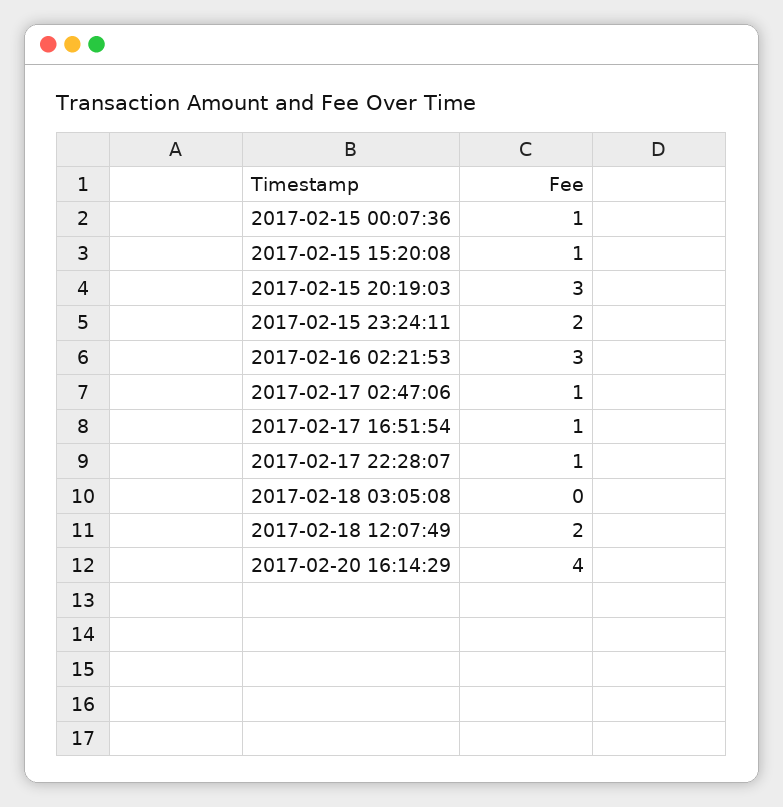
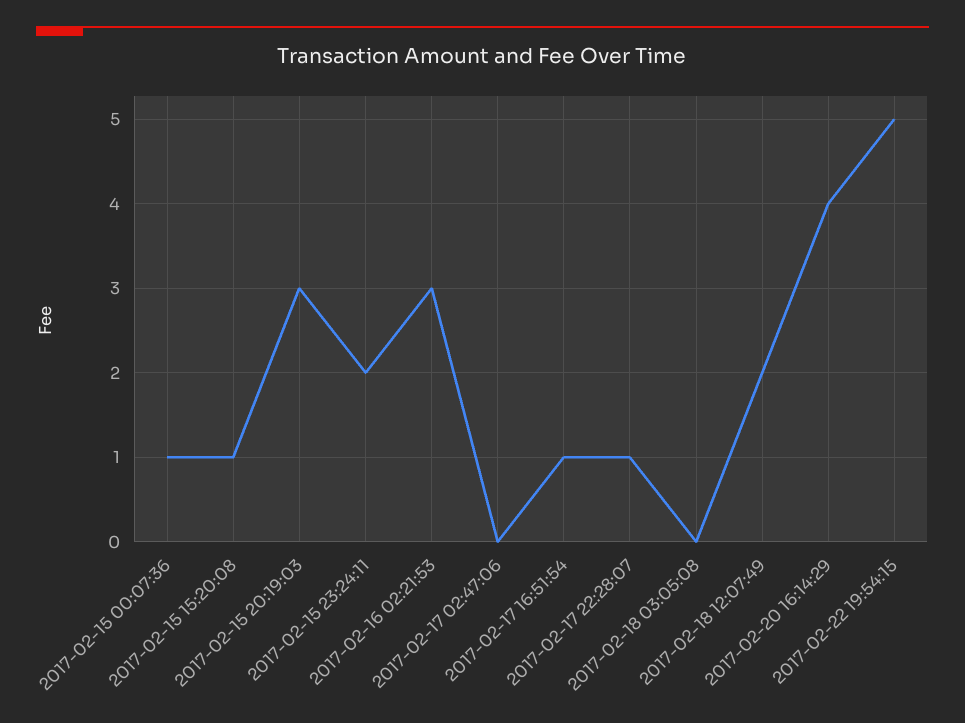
2017-02-17 02:47:06: 1 -> 0
2017-02-22 19:54:15: none -> 5

